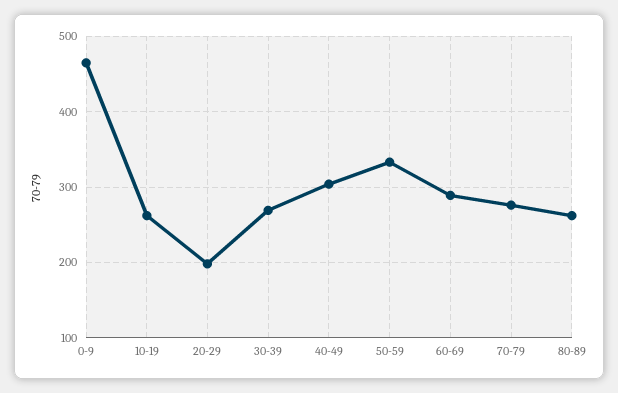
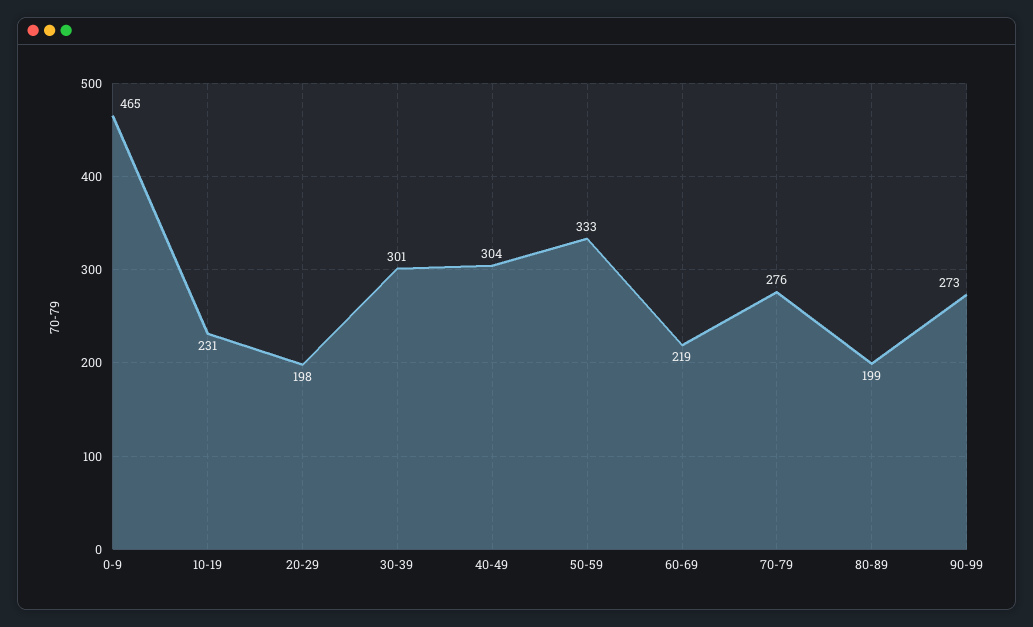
10-19: 260 -> 231
30-39: 270 -> 301
60-69: 290 -> 219
80-89: 260 -> 199
90-99: none -> 273

